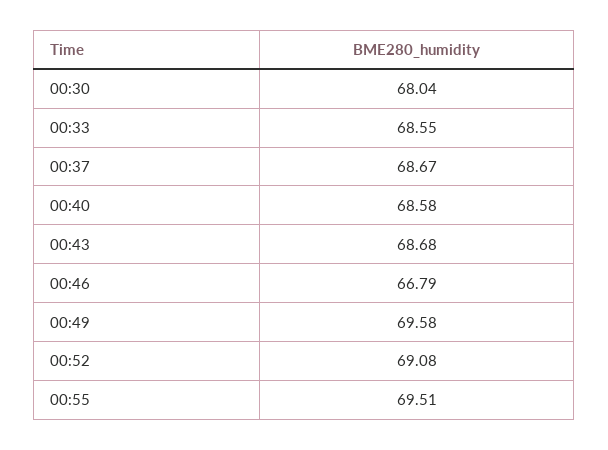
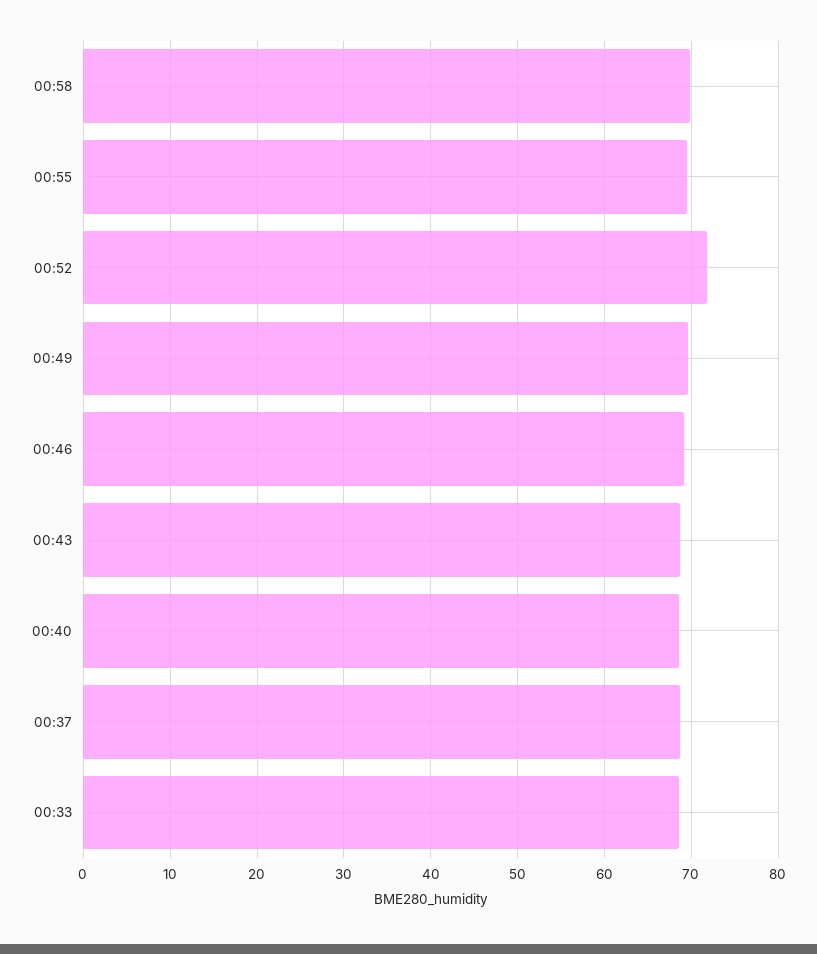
00:30: 68.04 -> none
00:46: 66.79 -> 69
00:52: 69.08 -> 72
00:58: none -> 70

